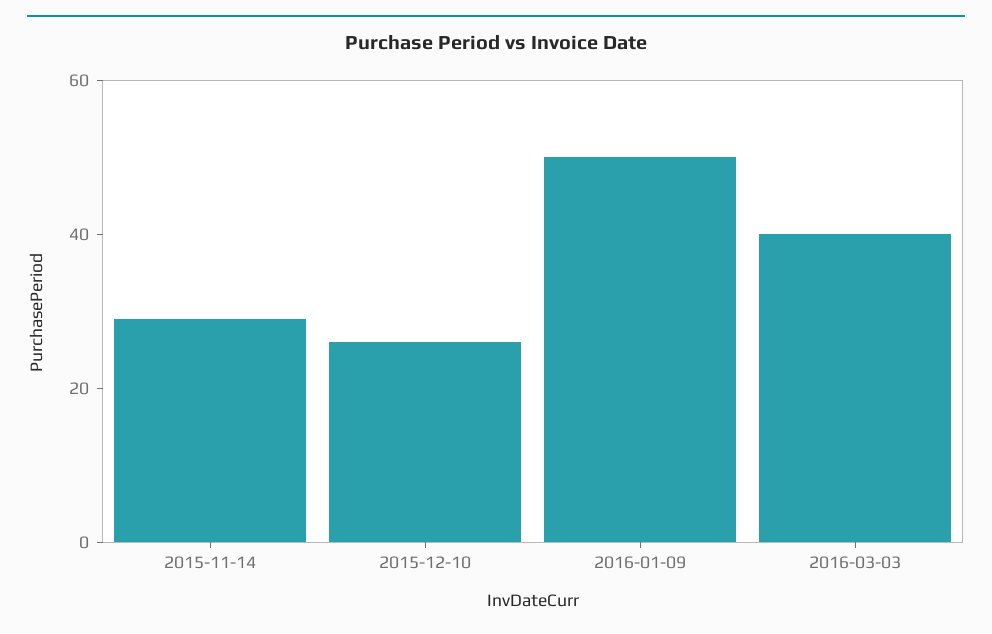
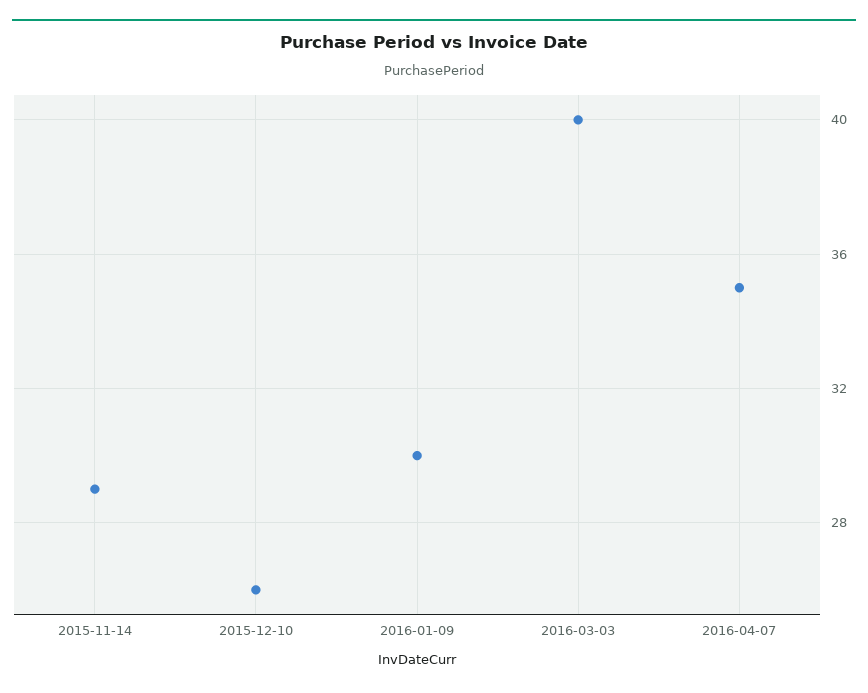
2016-01-09: 50 -> 30
2016-04-07: none -> 35

